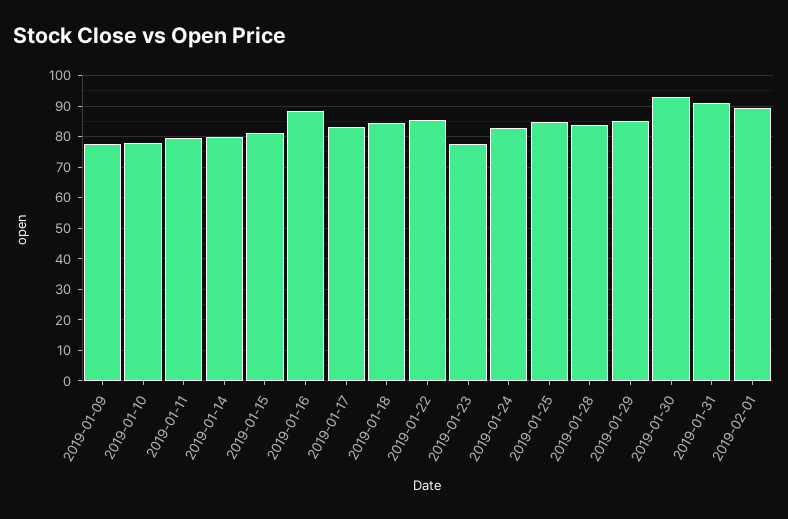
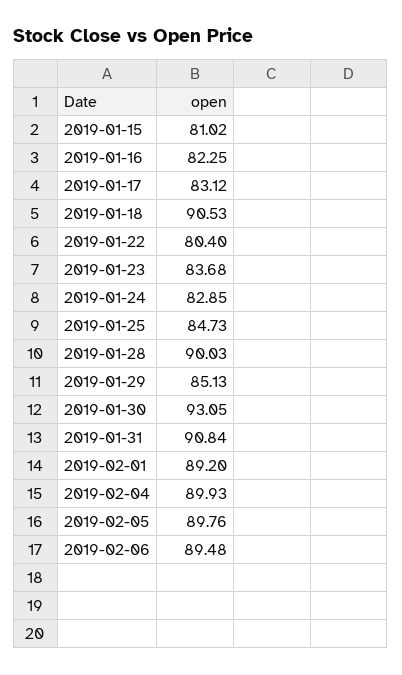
2019-01-09: 78 -> none
2019-01-10: 78 -> none
2019-01-11: 80 -> none
2019-01-14: 80 -> none
2019-01-16: 88 -> 82.25
2019-01-18: 84 -> 90.53
2019-01-22: 86 -> 80.4
2019-01-23: 78 -> 83.68
2019-01-28: 84 -> 90.03
2019-02-04: none -> 89.93
2019-02-05: none -> 89.76
2019-02-06: none -> 89.48

